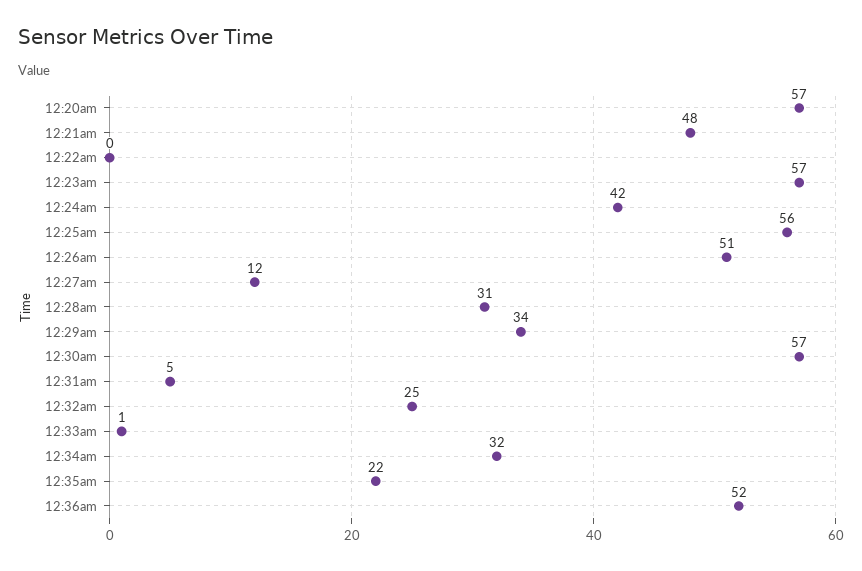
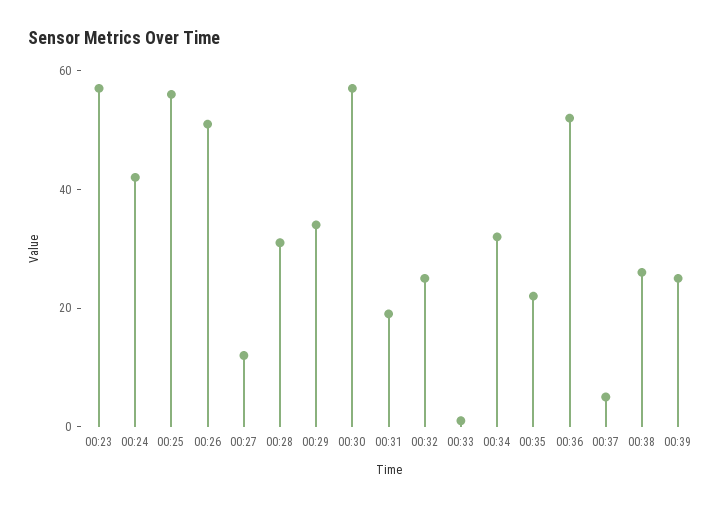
12:20am: 57 -> none
12:21am: 48 -> none
12:22am: 0 -> none
12:31am: 5 -> 20
00:37: none -> 5
00:38: none -> 25
00:39: none -> 25

